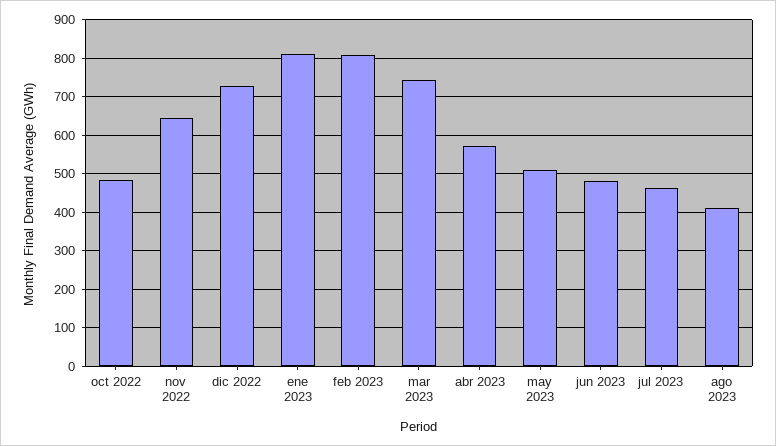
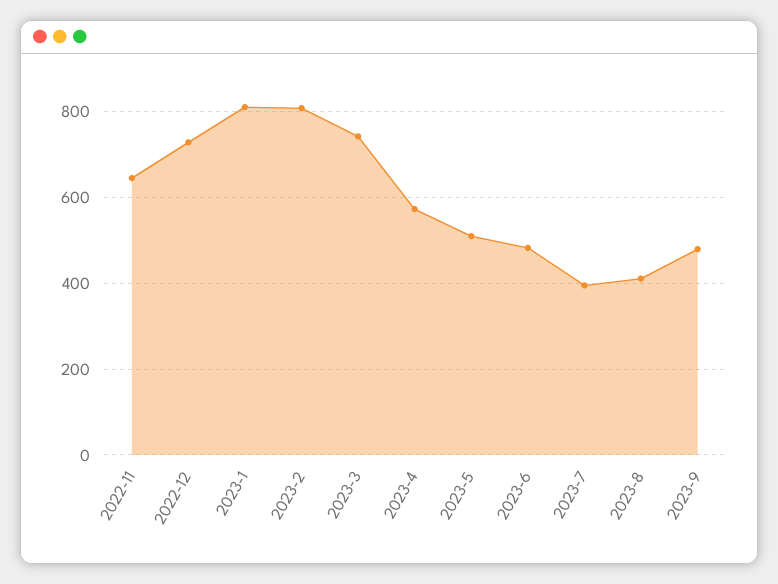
oct 2022: 480 -> none
jul 2023: 460 -> 400
2023-9: none -> 480

